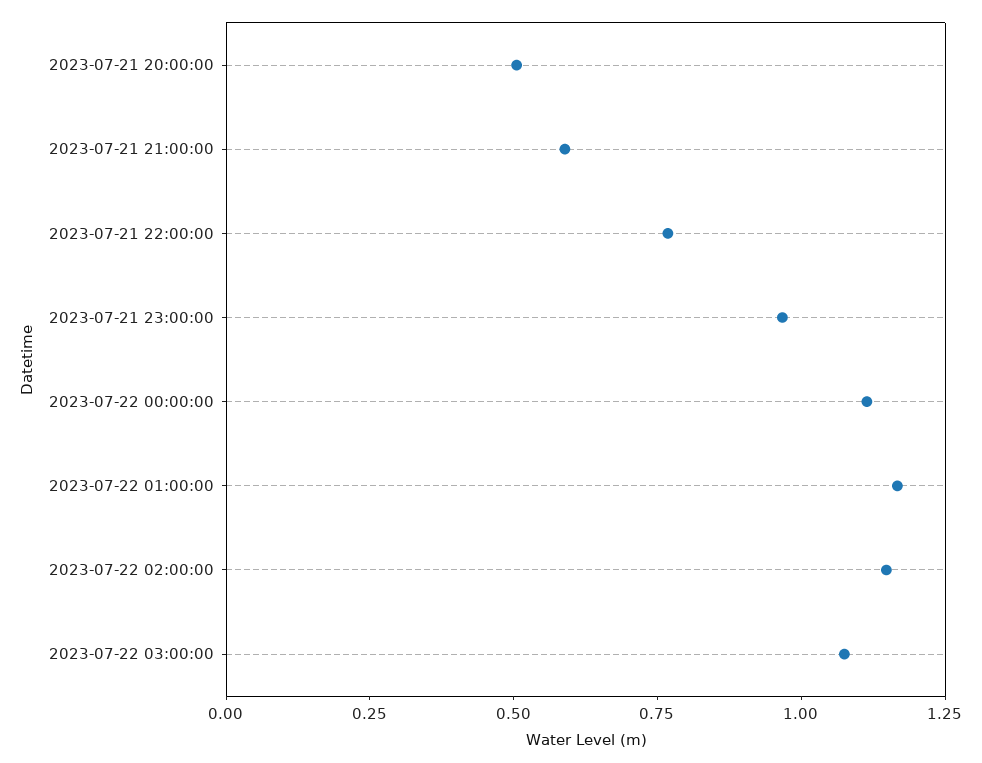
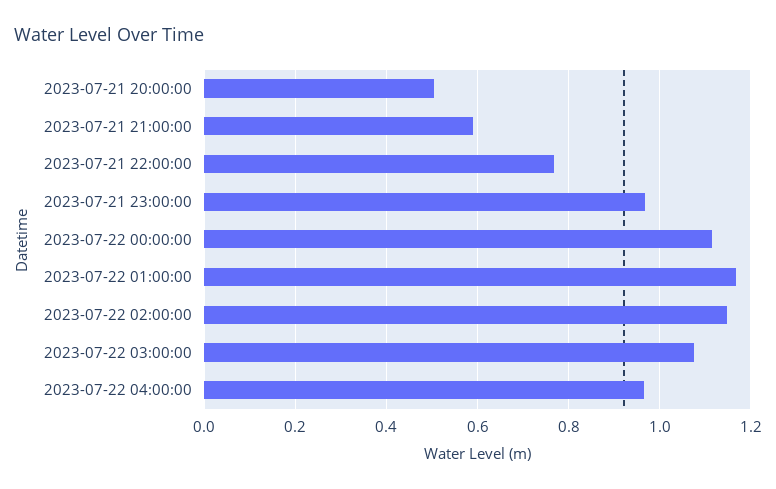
2023-07-22 04:00:00: none -> 0.96

